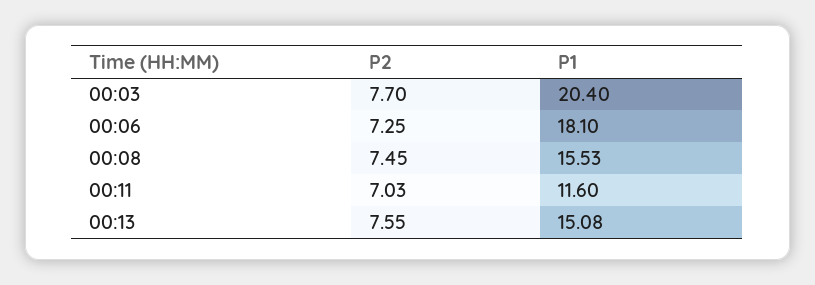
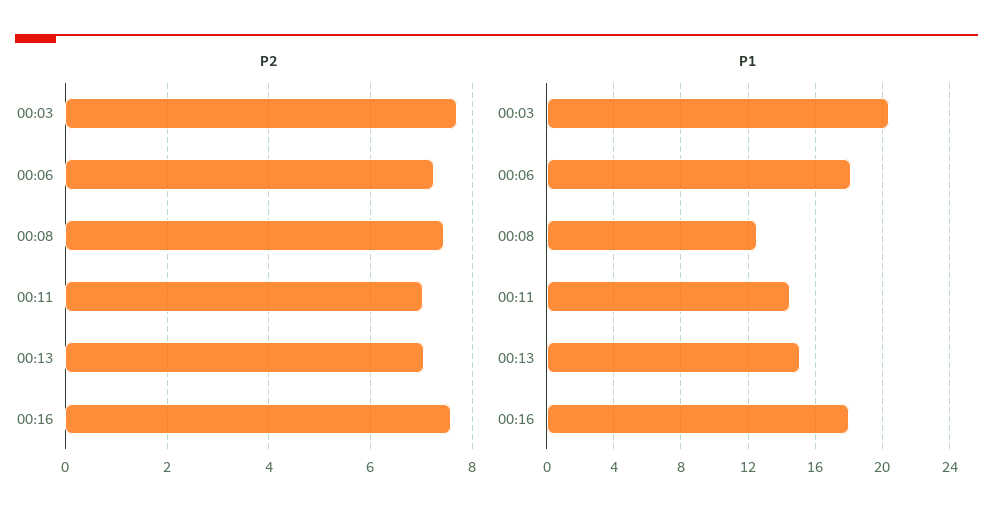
P1, 00:08: 15.53 -> 12.5
P1, 00:11: 11.6 -> 14.5
P2, 00:13: 7.55 -> 7
P2, 00:16: none -> 7.6
P1, 00:16: none -> 18

